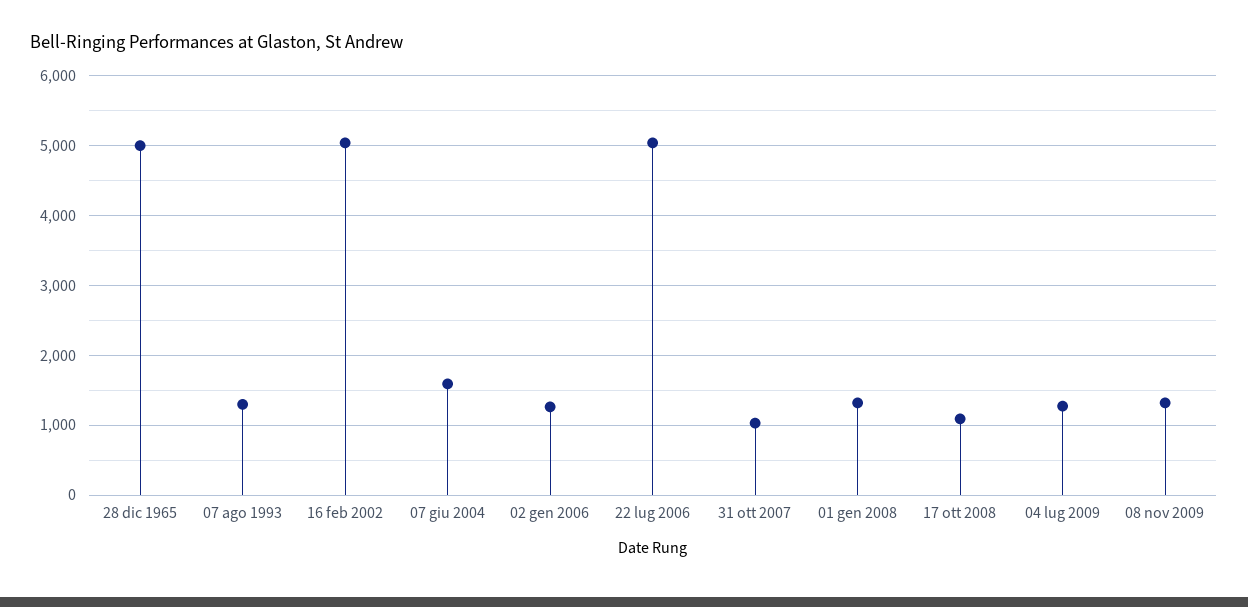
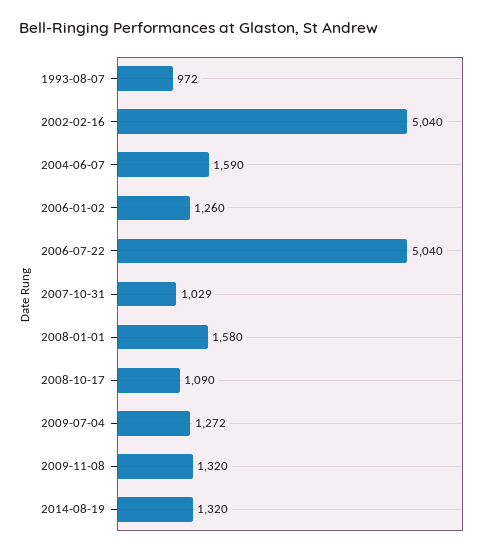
28 dic 1965: 5000 -> none
07 ago 1993: 1300 -> 972
01 gen 2008: 1300 -> 1580
2014-08-19: none -> 1320

